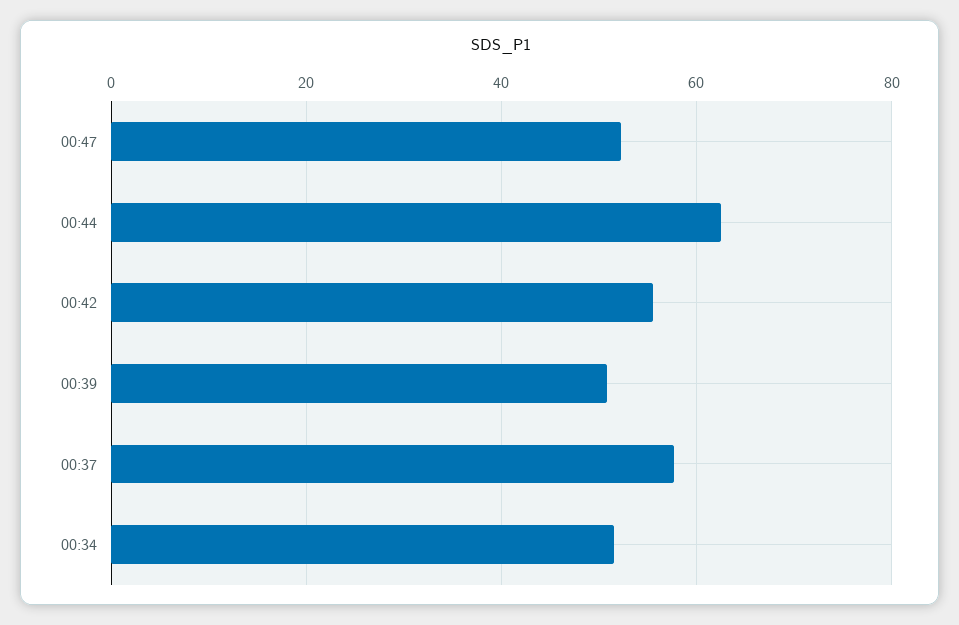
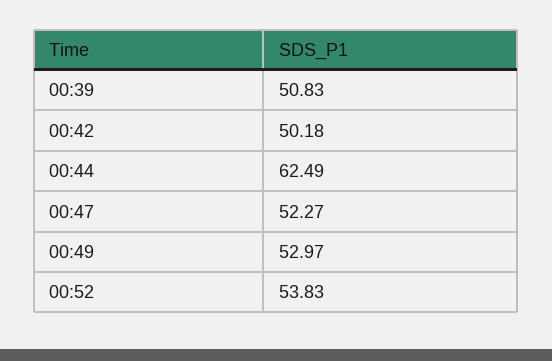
00:42: 56 -> 50.18
00:37: 58 -> none
00:34: 52 -> none
00:49: none -> 52.97
00:52: none -> 53.83

